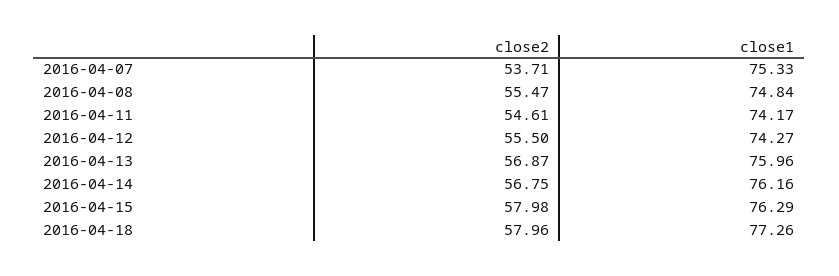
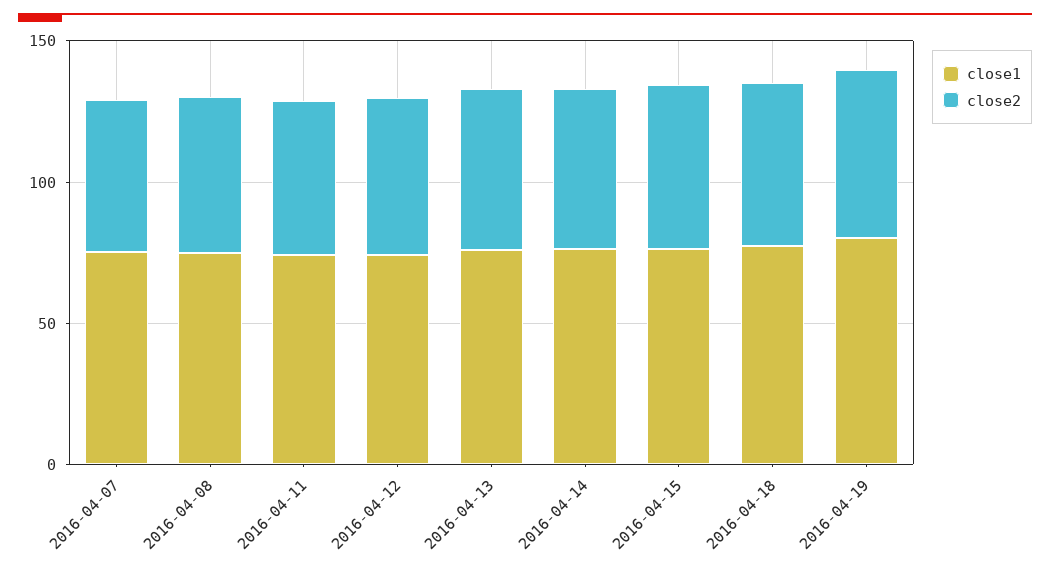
close1, 2016-04-19: none -> 80
close2, 2016-04-19: none -> 60

